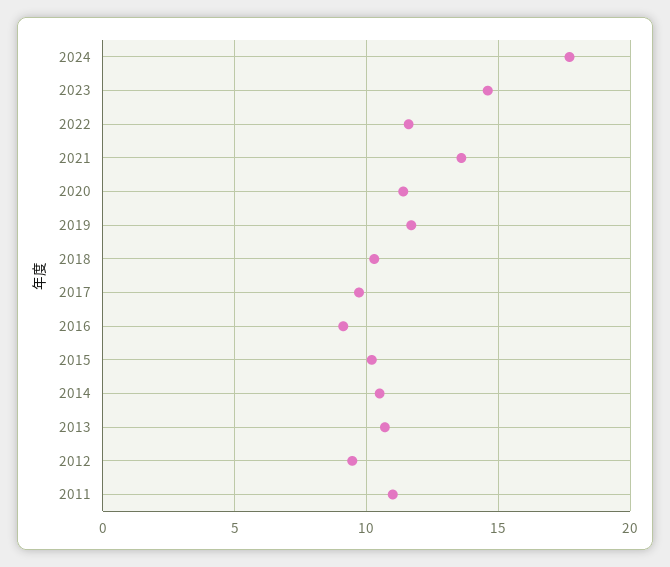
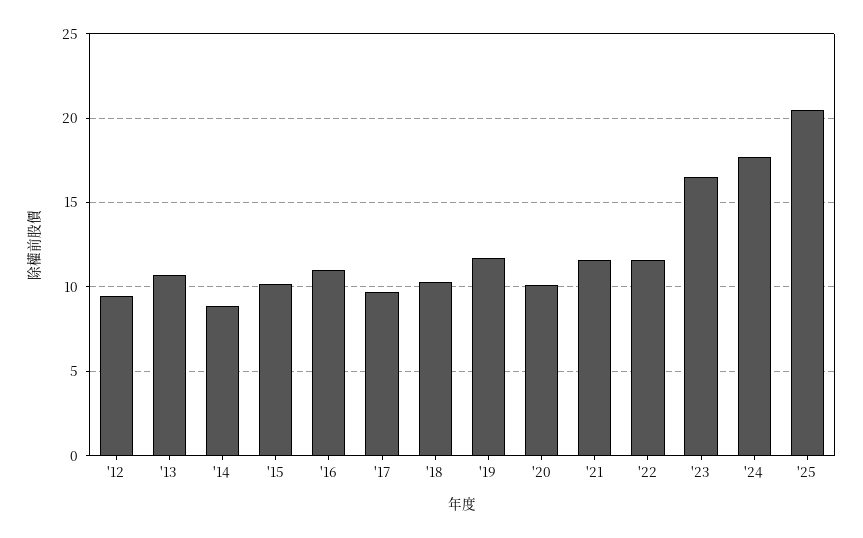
2023: 14.5 -> 16.5
2021: 13.5 -> 11.5
2020: 11.5 -> 10
2016: 9 -> 11
2014: 10.5 -> 9
2011: 11 -> none
'25: none -> 20.5

